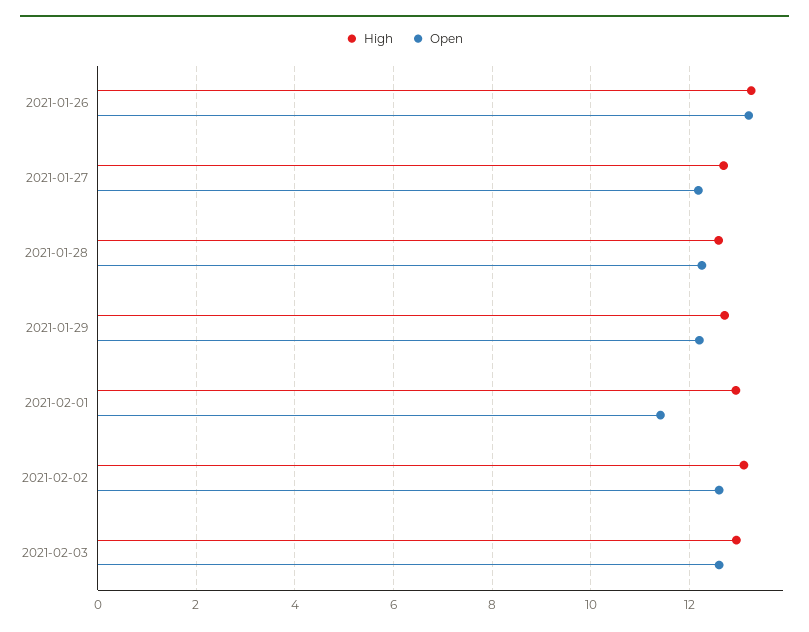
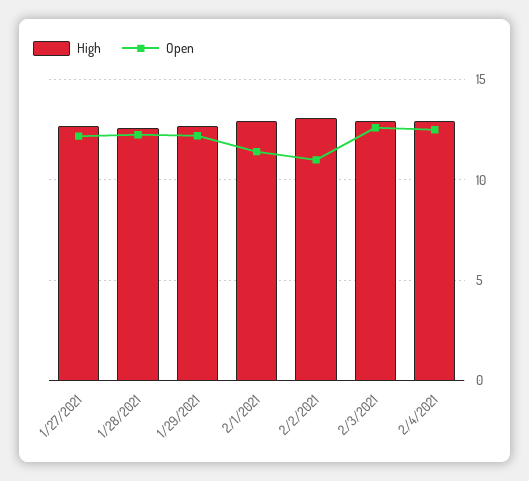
High, 2021-01-26: 13.2 -> none
Open, 2021-01-26: 13.2 -> none
Open, 2021-02-02: 12.6 -> 11
High, 2/4/2021: none -> 13
Open, 2/4/2021: none -> 12.5

